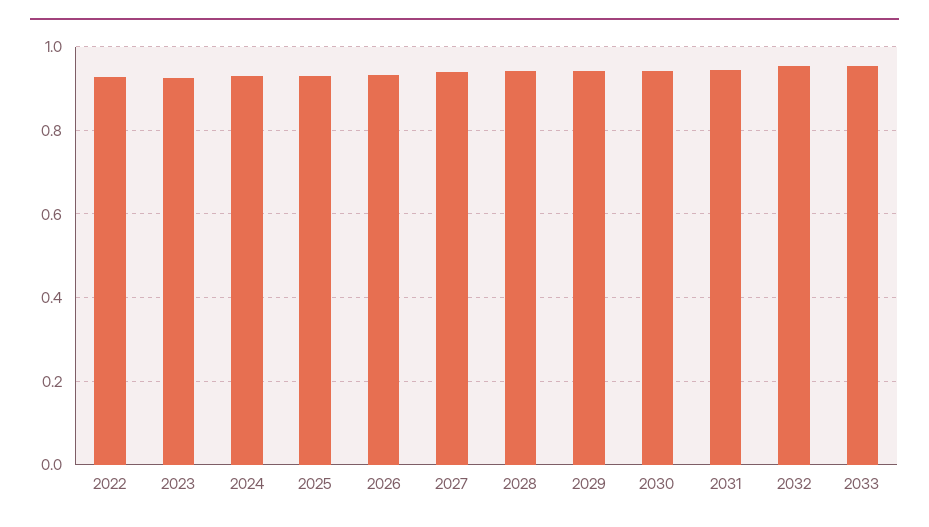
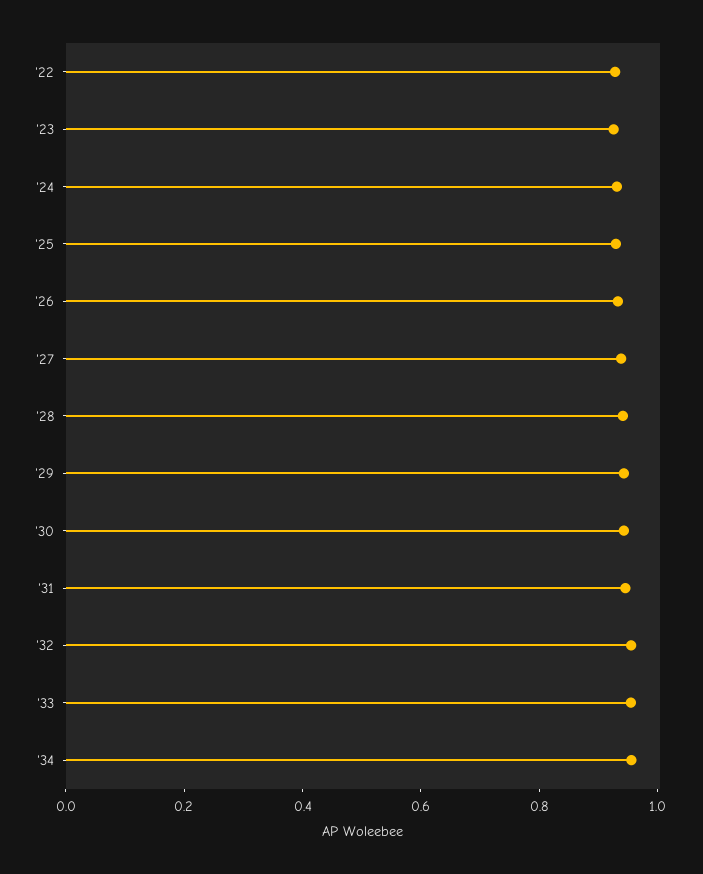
'34: none -> 0.95

